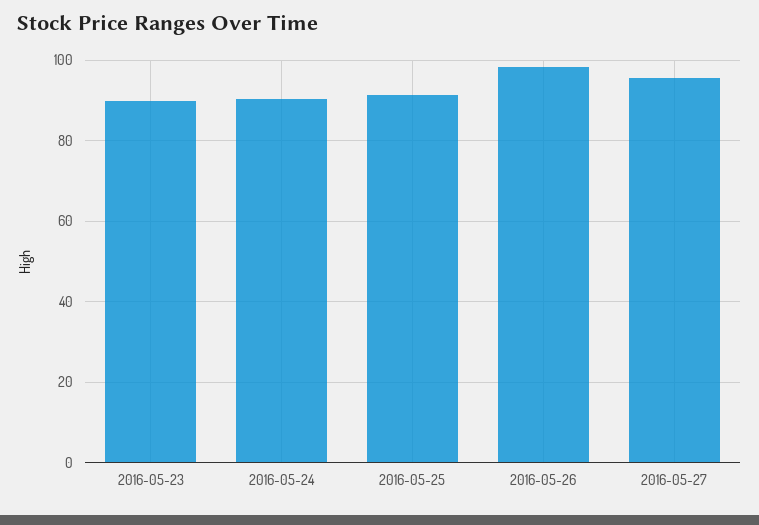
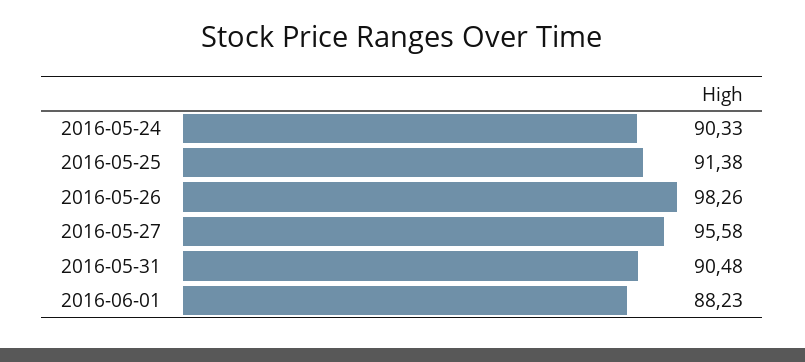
2016-05-23: 90 -> none
2016-05-31: none -> 90.48
2016-06-01: none -> 88.23

